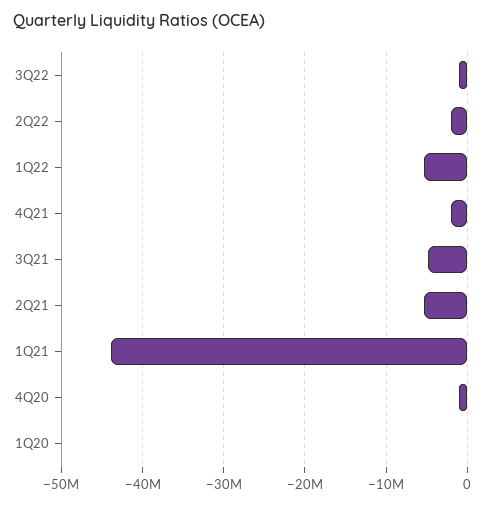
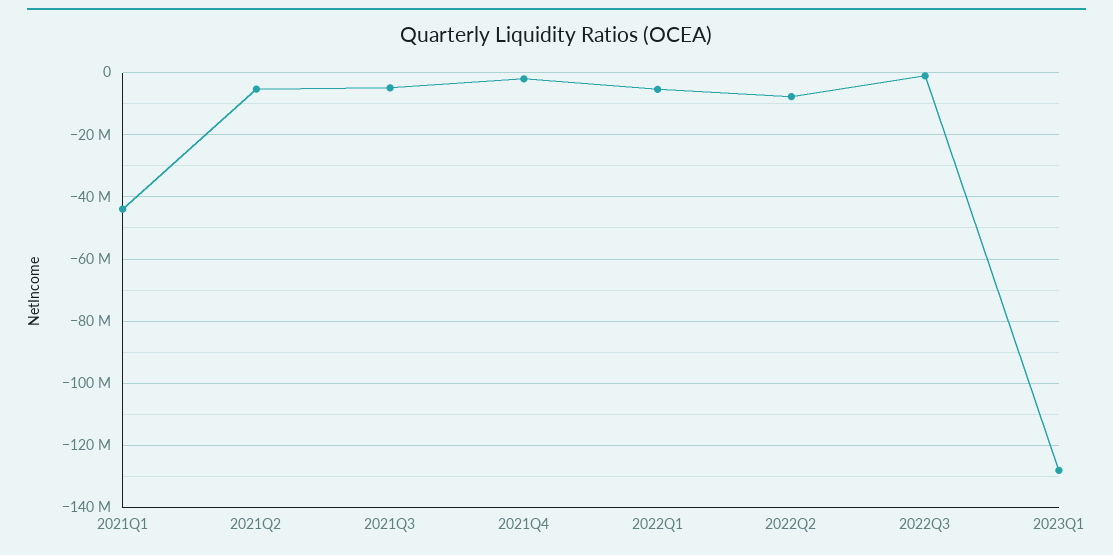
2Q22: -2000000 -> -8000000
4Q20: -1000000 -> none
1Q20: 0 -> none
2023Q1: none -> -128000000

